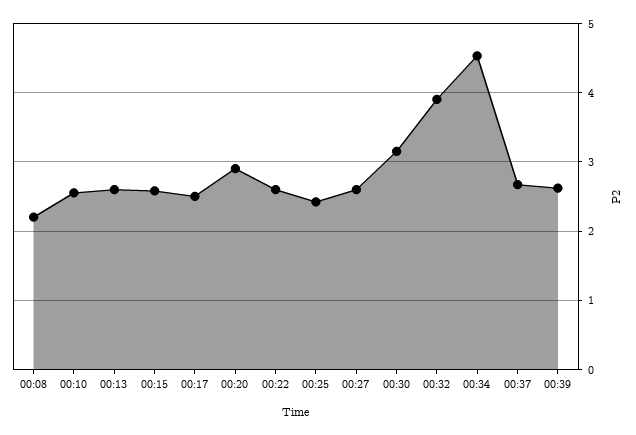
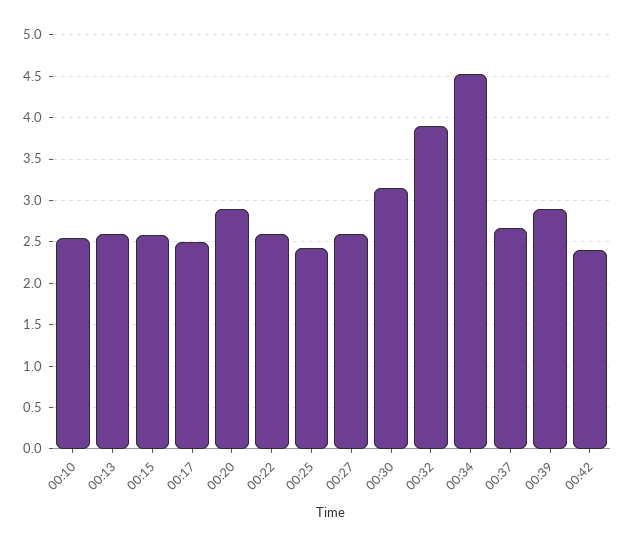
00:08: 2.2 -> none
00:39: 2.6 -> 2.9
00:42: none -> 2.4

